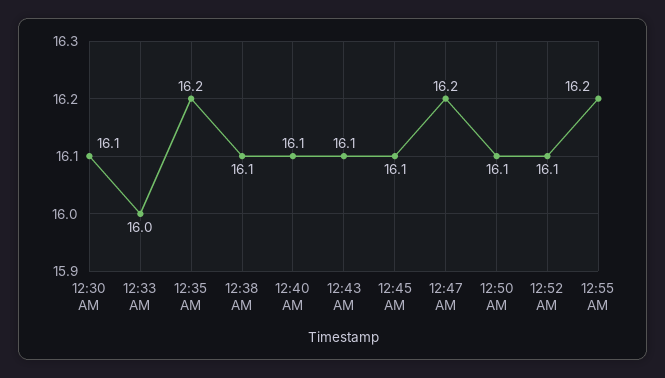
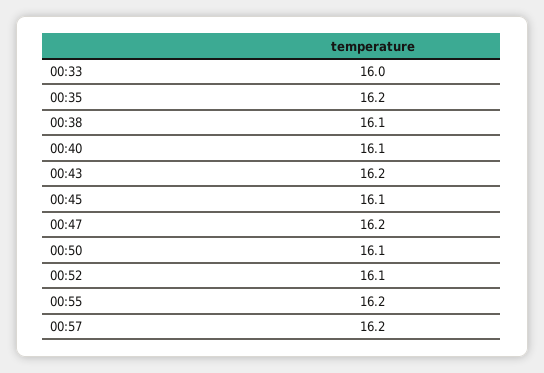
12:30 AM: 16.1 -> none
12:43 AM: 16.1 -> 16.2
00:57: none -> 16.2

